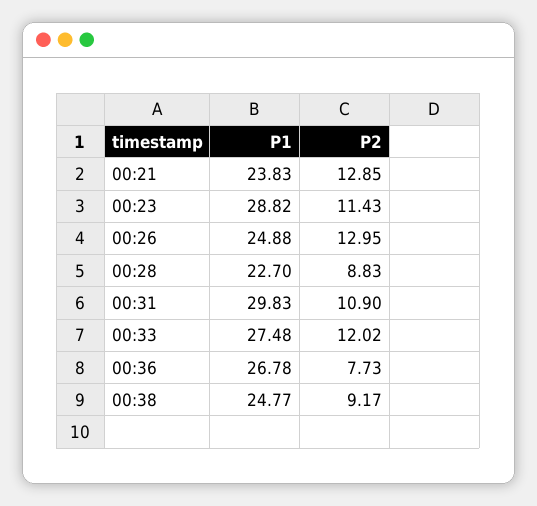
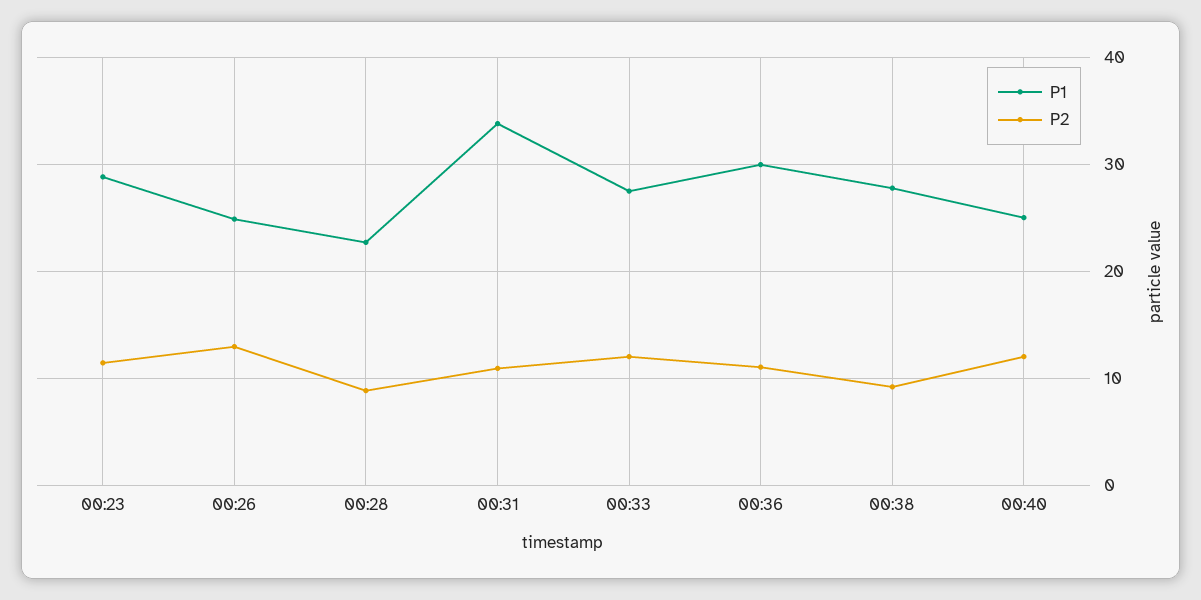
P1, 00:21: 23.83 -> none
P2, 00:21: 12.85 -> none
P1, 00:31: 29.83 -> 34
P1, 00:36: 26.78 -> 30
P2, 00:36: 7.73 -> 11
P1, 00:38: 24.77 -> 28
P1, 00:40: none -> 25
P2, 00:40: none -> 12

